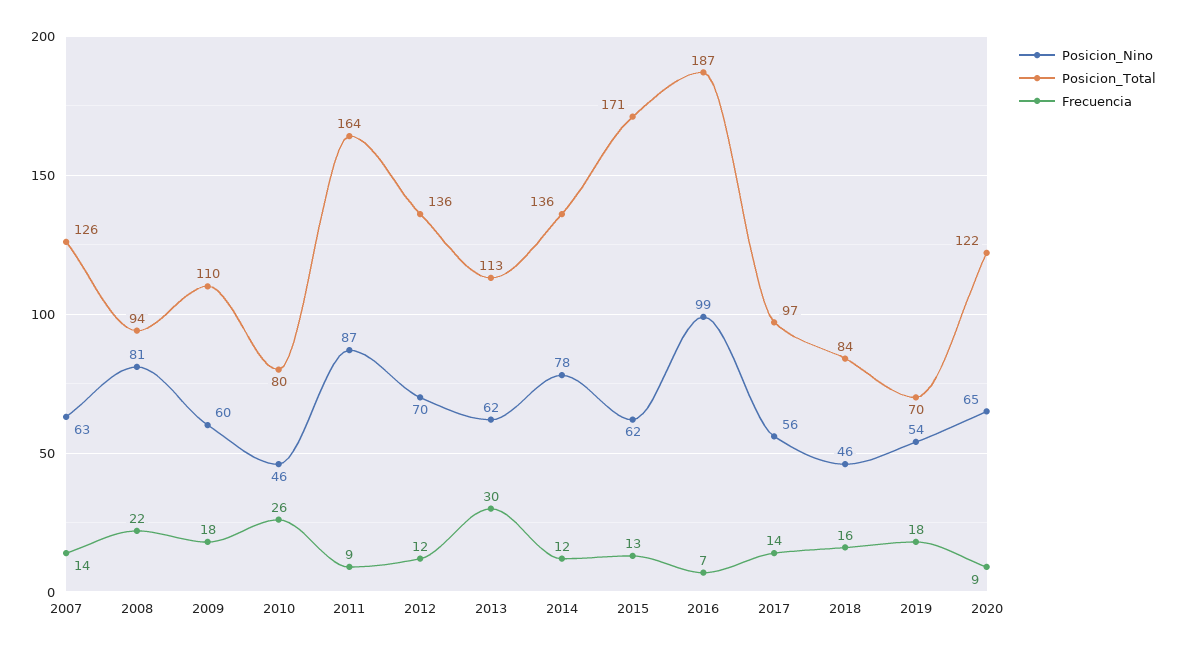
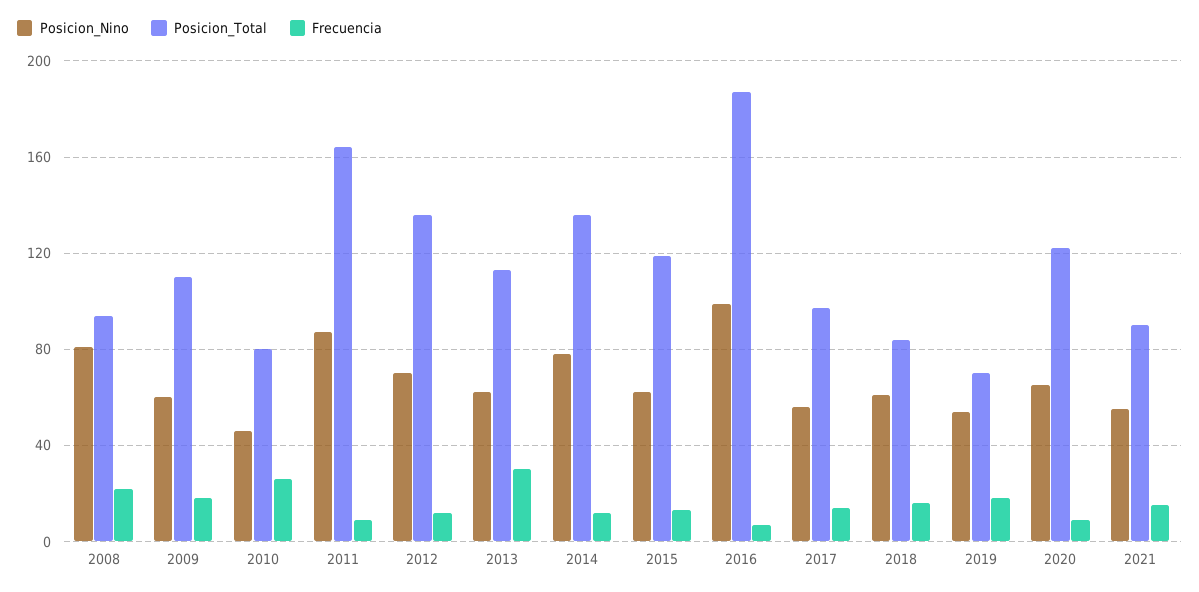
Posicion_Nino, 2007: 63 -> none
Posicion_Total, 2007: 126 -> none
Frecuencia, 2007: 14 -> none
Posicion_Total, 2015: 171 -> 120
Posicion_Nino, 2018: 46 -> 60
Posicion_Nino, 2021: none -> 55
Posicion_Total, 2021: none -> 90
Frecuencia, 2021: none -> 15

